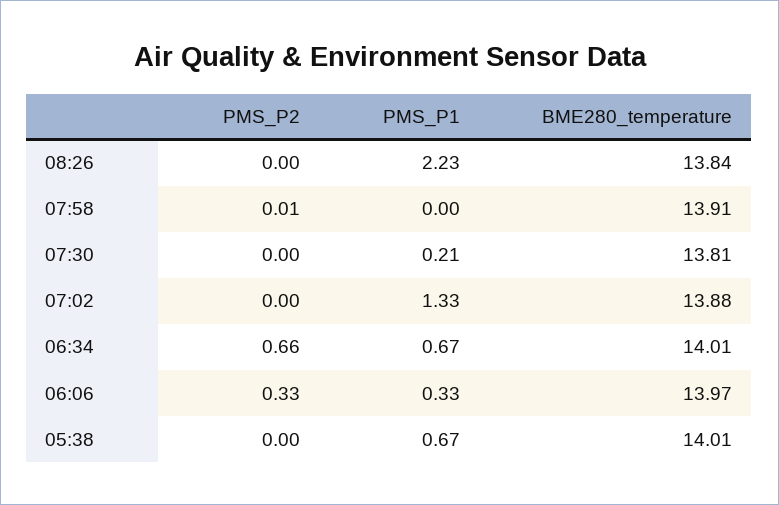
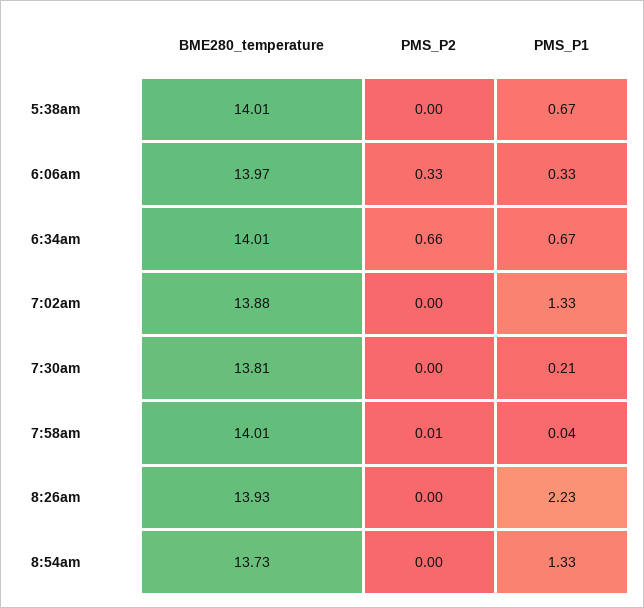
BME280_temperature, 08:26: 13.84 -> 13.93
PMS_P1, 07:58: 0 -> 0.04
BME280_temperature, 07:58: 13.91 -> 14.01
BME280_temperature, 8:54am: none -> 13.73
PMS_P2, 8:54am: none -> 0
PMS_P1, 8:54am: none -> 1.33

